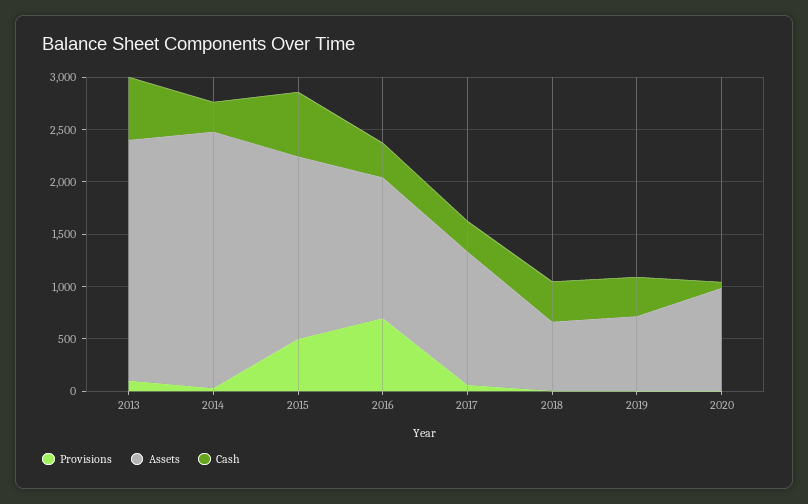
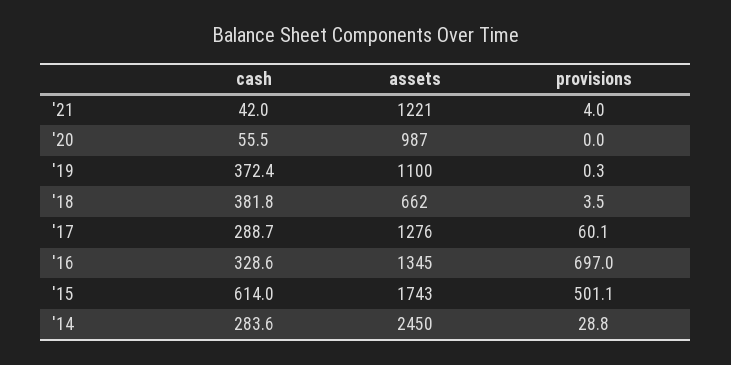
Provisions, 2013: 100 -> none
Assets, 2013: 2300 -> none
Cash, 2013: 600 -> none
Assets, 2019: 700 -> 1100
Cash, '21: none -> 42
Assets, '21: none -> 1221
Provisions, '21: none -> 4

